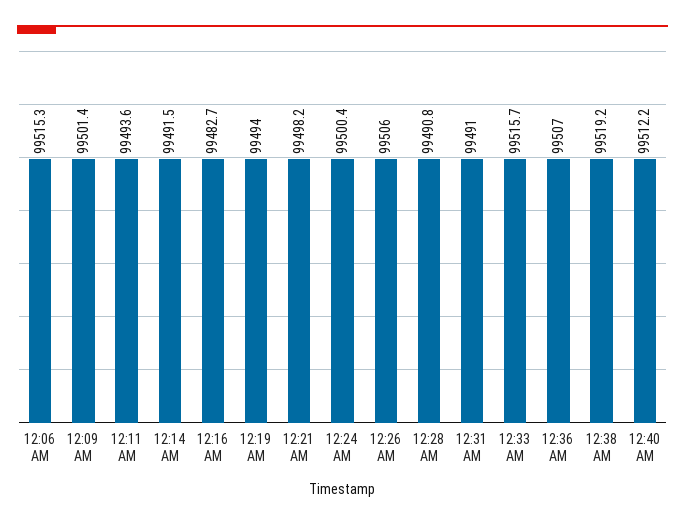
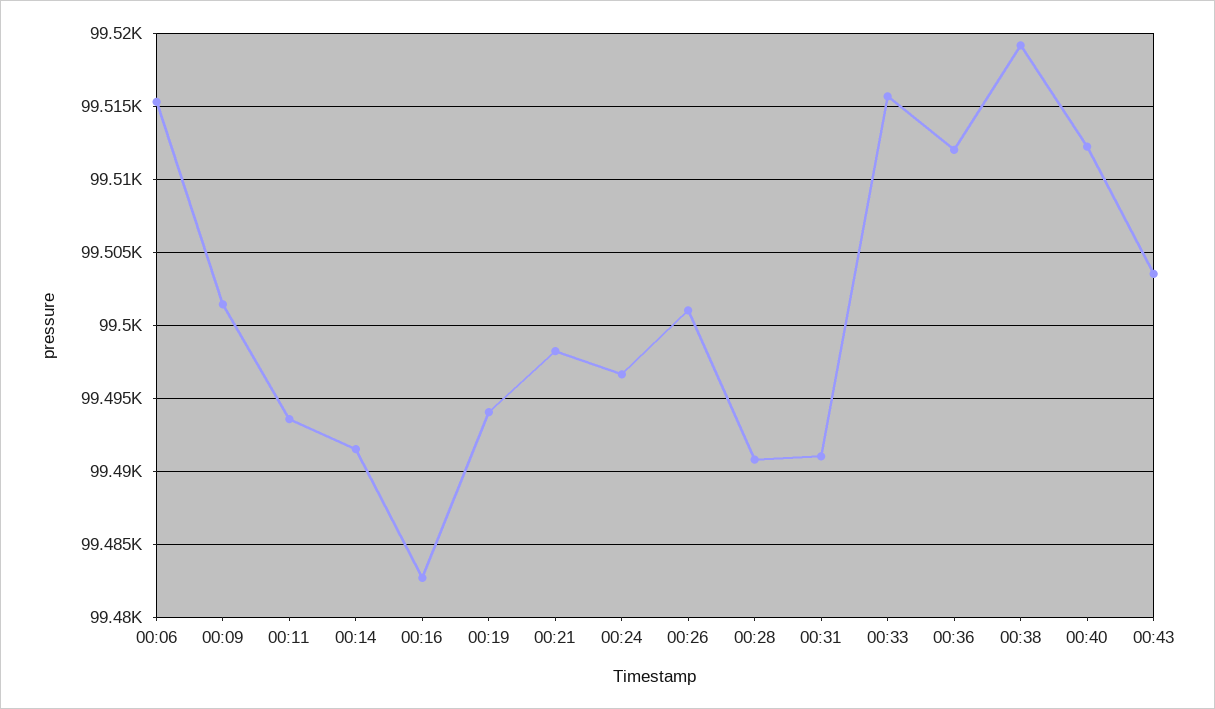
12:24 AM: 99500.4 -> 99496.5
12:26 AM: 99506 -> 99501
12:36 AM: 99507 -> 99512
00:43: none -> 99503.5

